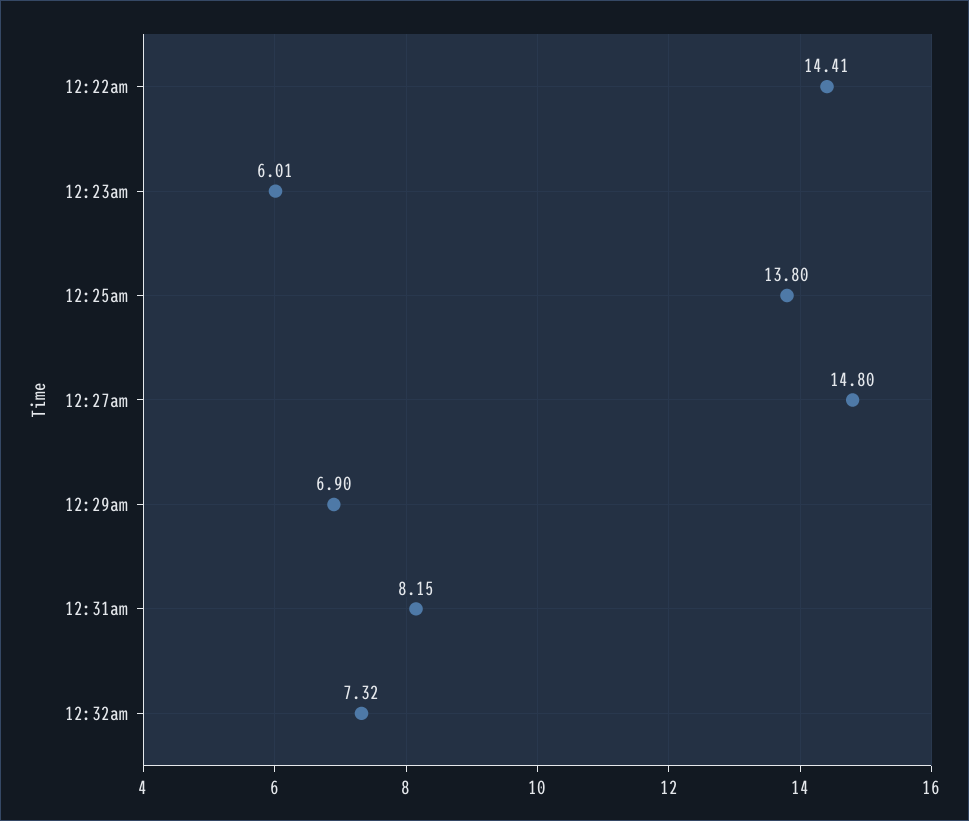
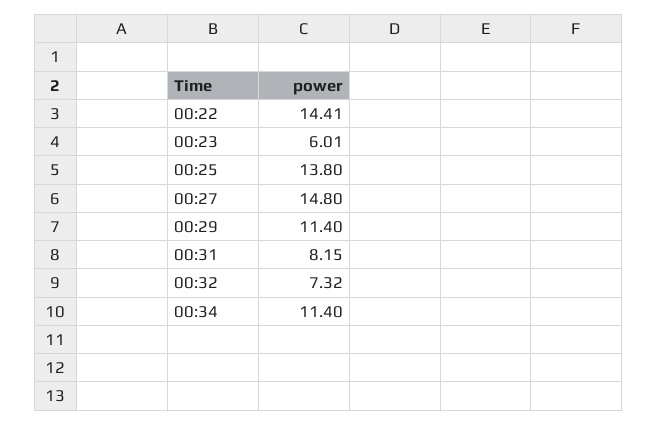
12:29am: 6.9 -> 11.4
00:34: none -> 11.4

